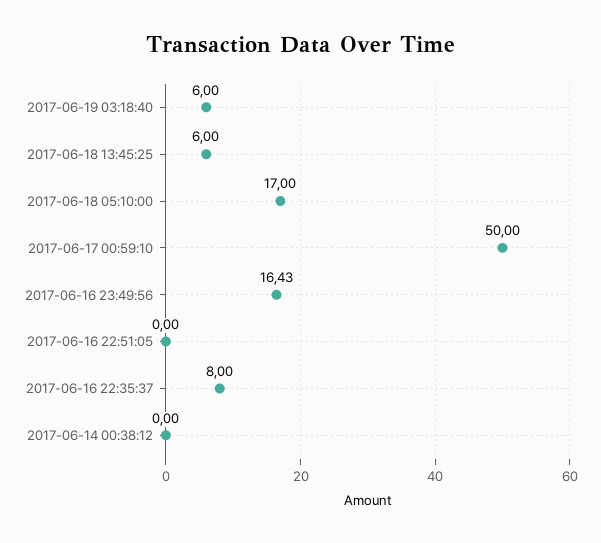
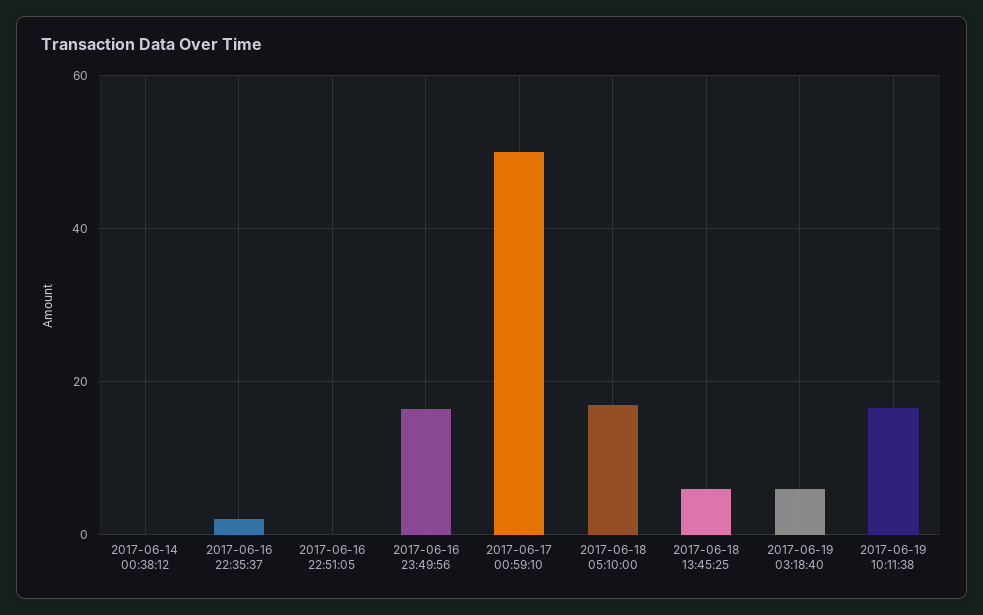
2017-06-16 22:35:37: 8 -> 2
2017-06-19 10:11:38: none -> 16

